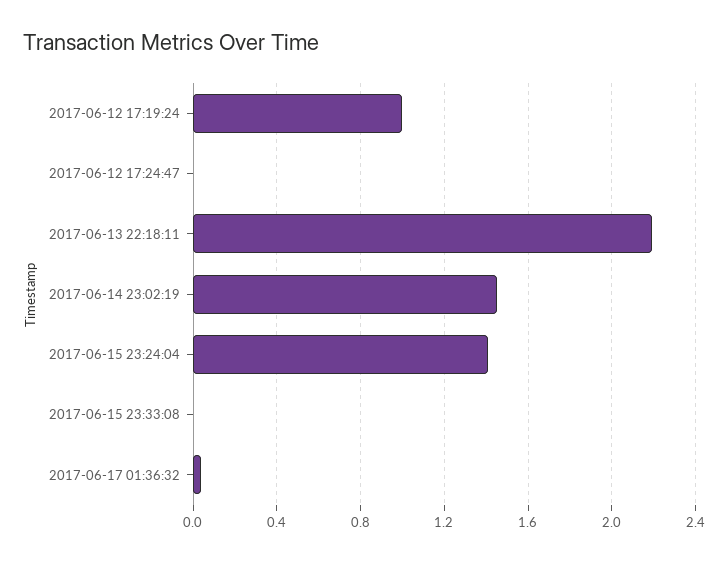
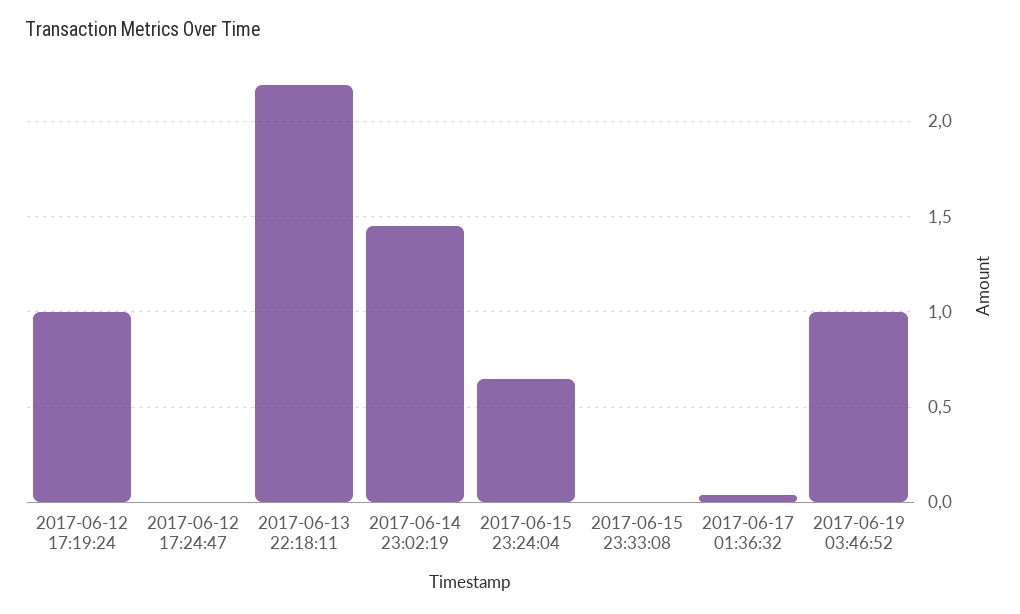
2017-06-15 23:24:04: 1.4 -> 0.65
2017-06-19 03:46:52: none -> 1

